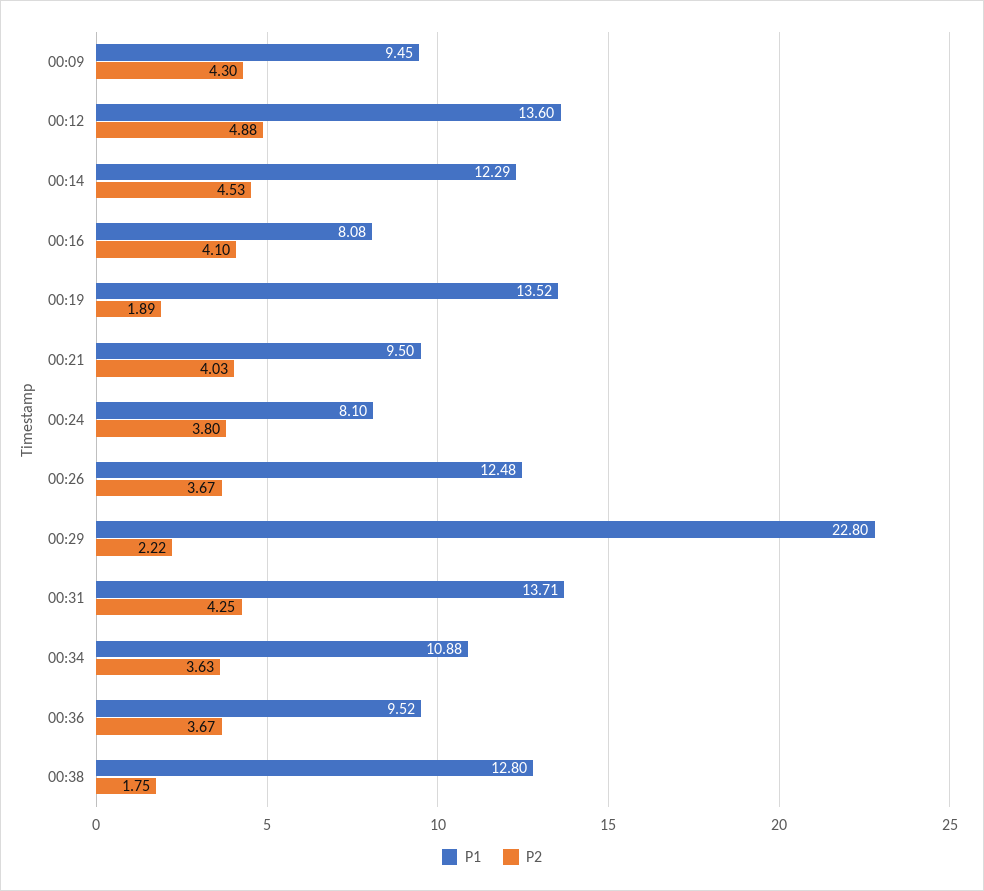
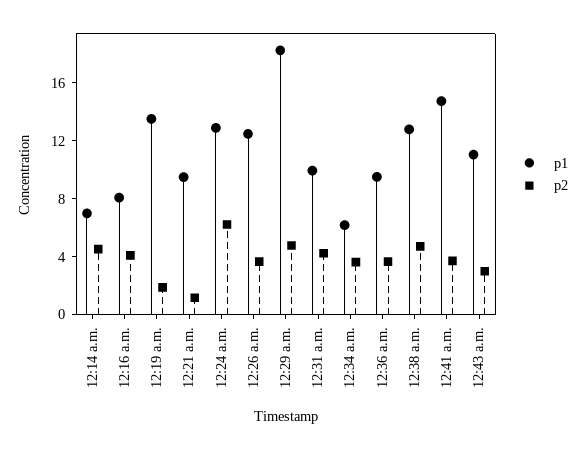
P1, 00:09: 9.45 -> none
P2, 00:09: 4.3 -> none
P1, 00:12: 13.6 -> none
P2, 00:12: 4.88 -> none
P1, 00:14: 12.29 -> 7
P2, 00:21: 4.03 -> 1
P1, 00:24: 8.1 -> 13
P2, 00:24: 3.8 -> 6
P1, 00:29: 22.8 -> 18
P2, 00:29: 2.22 -> 5
P1, 00:31: 13.71 -> 10
P1, 00:34: 10.88 -> 6
P2, 00:38: 1.75 -> 5
P1, 12:41 a.m.: none -> 15
P2, 12:41 a.m.: none -> 4
P1, 12:43 a.m.: none -> 11
P2, 12:43 a.m.: none -> 3

